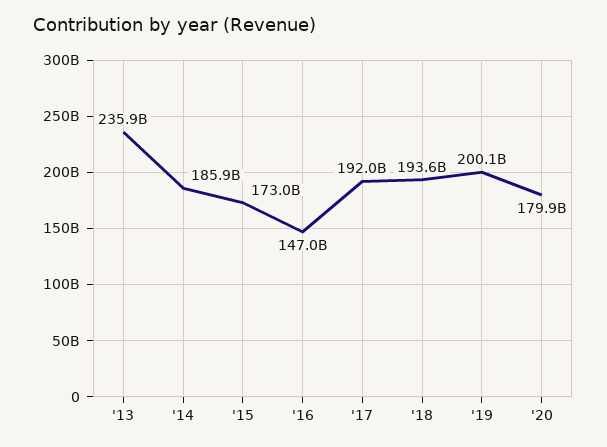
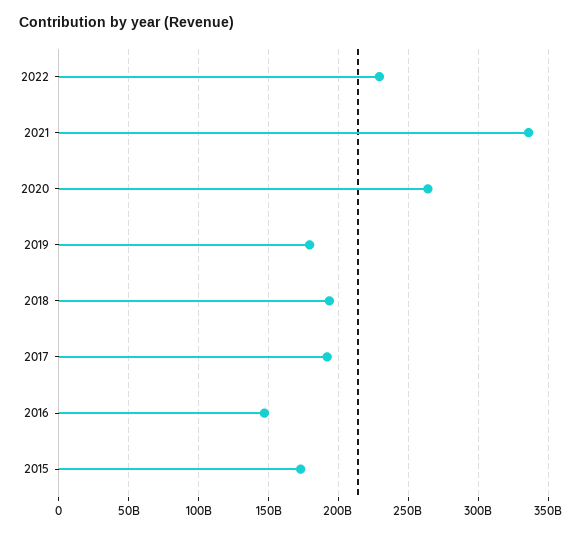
'13: 235900000000 -> none
'14: 185900000000 -> none
'19: 200100000000 -> 180000000000
'20: 179900000000 -> 265000000000
2022: none -> 230000000000
2021: none -> 335000000000

